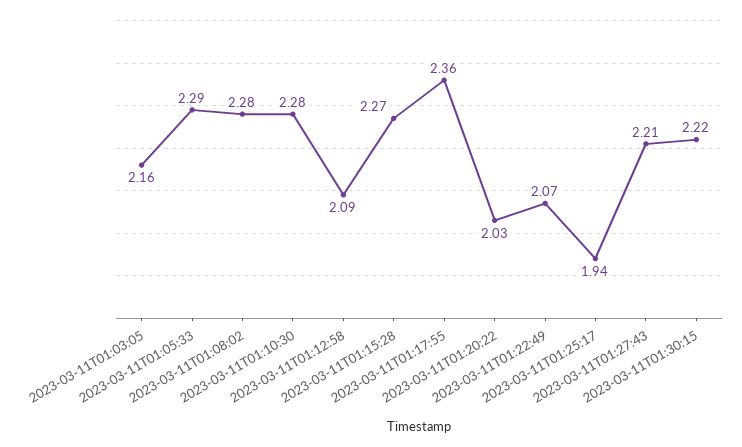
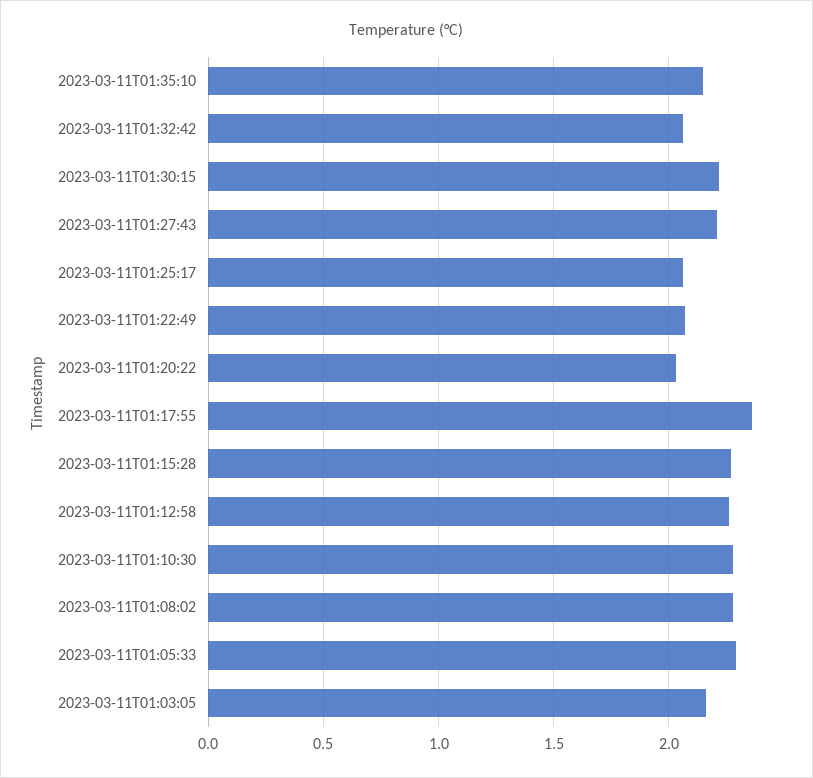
2023-03-11T01:12:58: 2.09 -> 2.25
2023-03-11T01:25:17: 1.94 -> 2.05
2023-03-11T01:35:10: none -> 2.15
2023-03-11T01:32:42: none -> 2.05

